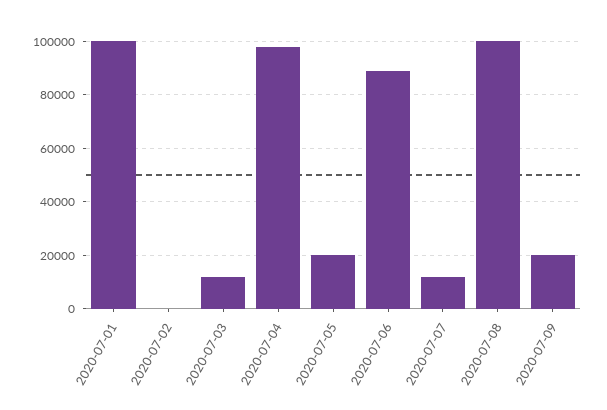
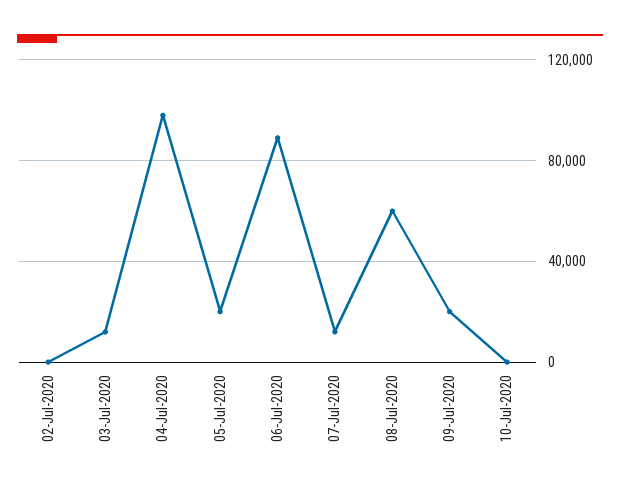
2020-07-01: 100000 -> none
2020-07-08: 100000 -> 60000
10-Jul-2020: none -> 0

